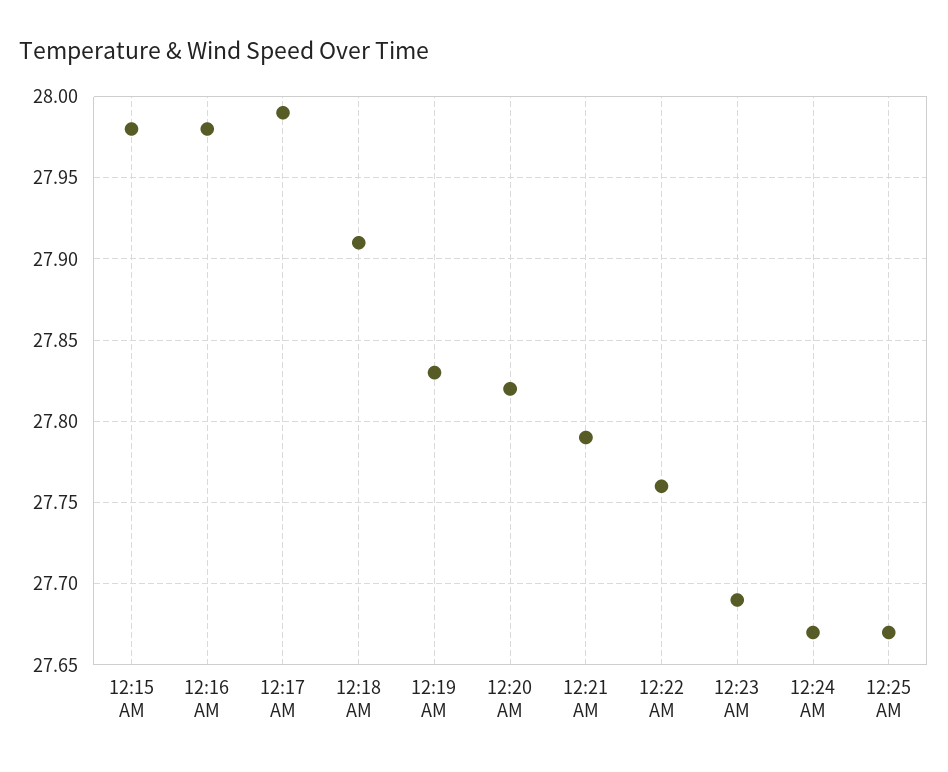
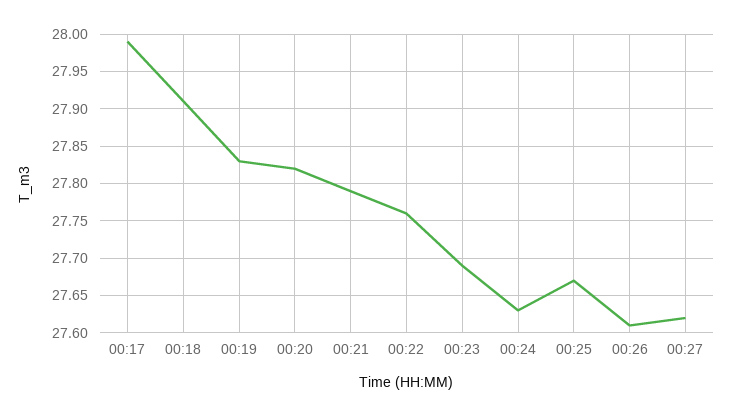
12:15 AM: 27.98 -> none
12:16 AM: 27.98 -> none
12:24 AM: 27.67 -> 27.63
00:26: none -> 27.61
00:27: none -> 27.62

